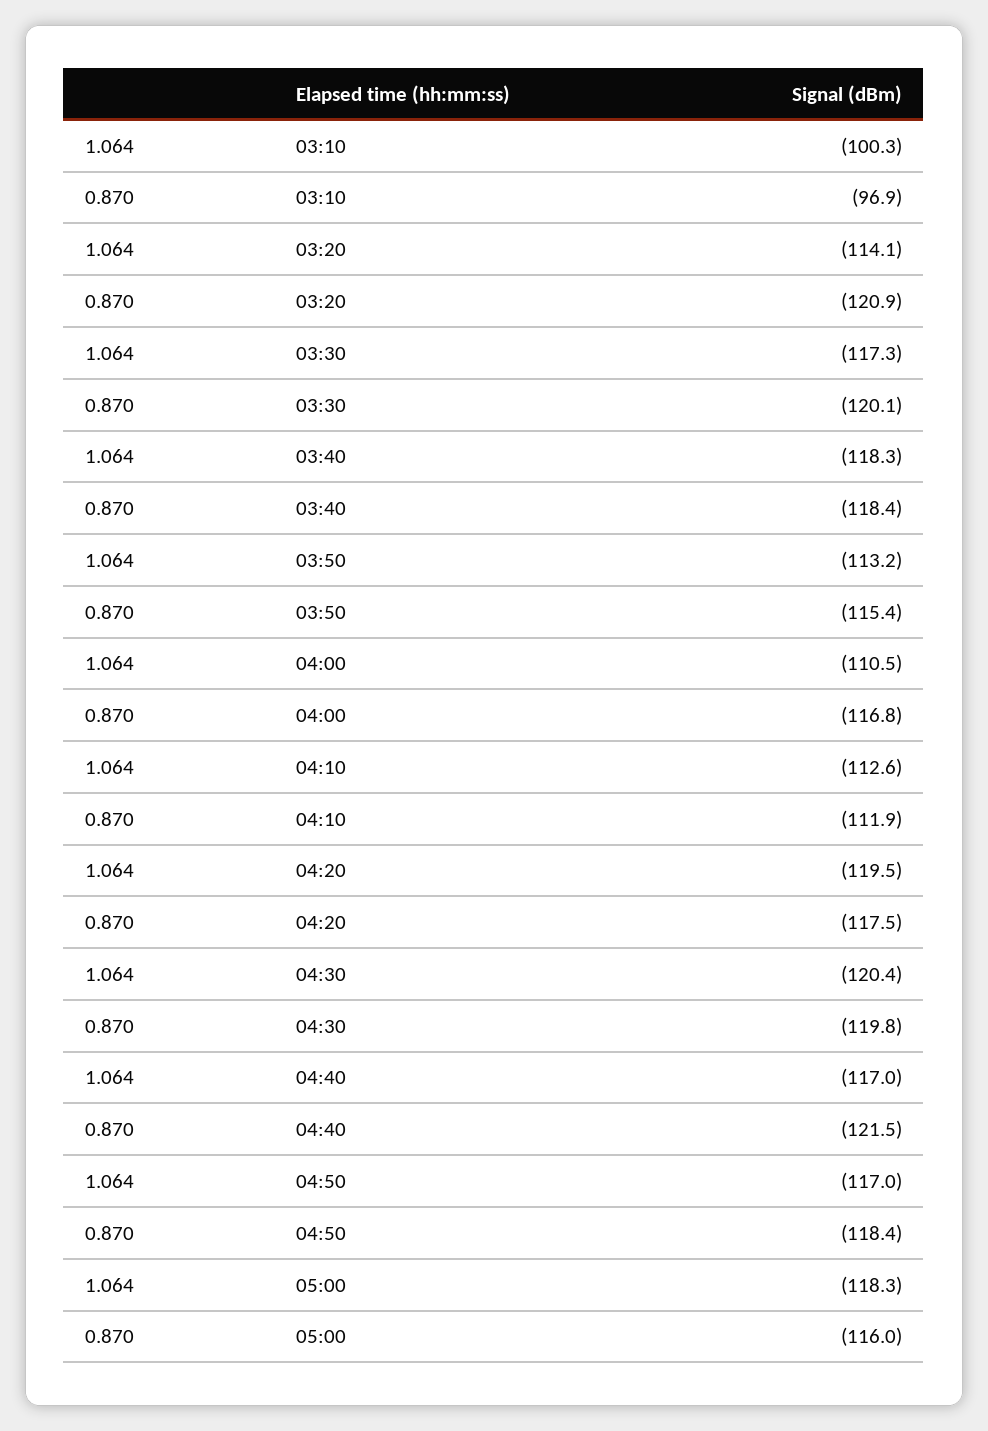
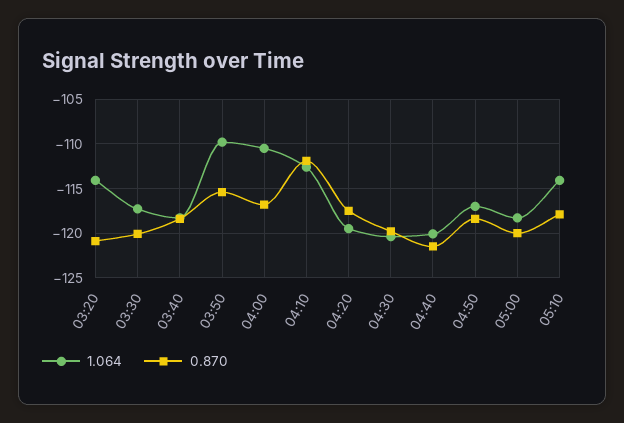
1.064, 03:10: -100.3 -> none
0.870, 03:10: -96.9 -> none
1.064, 03:50: -113.2 -> -110
1.064, 04:40: -117 -> -120
0.870, 05:00: -116 -> -120
1.064, 05:10: none -> -114
0.870, 05:10: none -> -118

